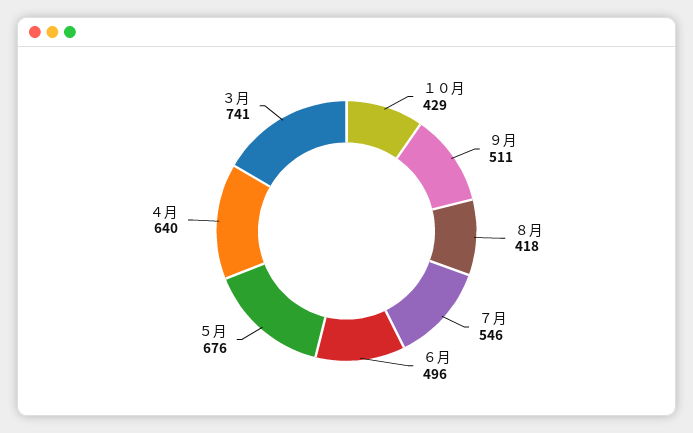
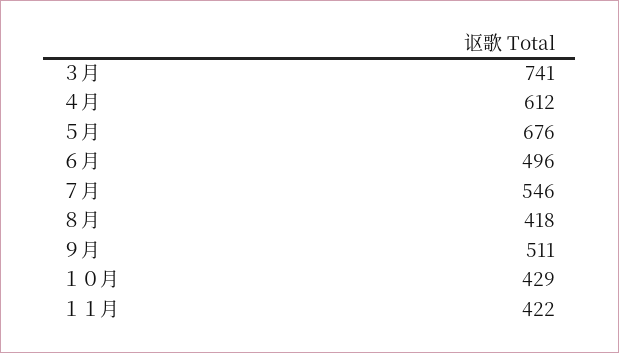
４月: 640 -> 612
１１月: none -> 422

